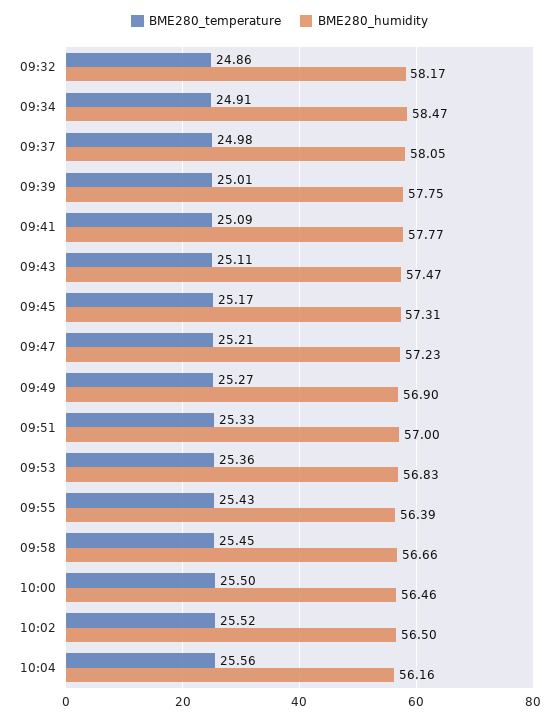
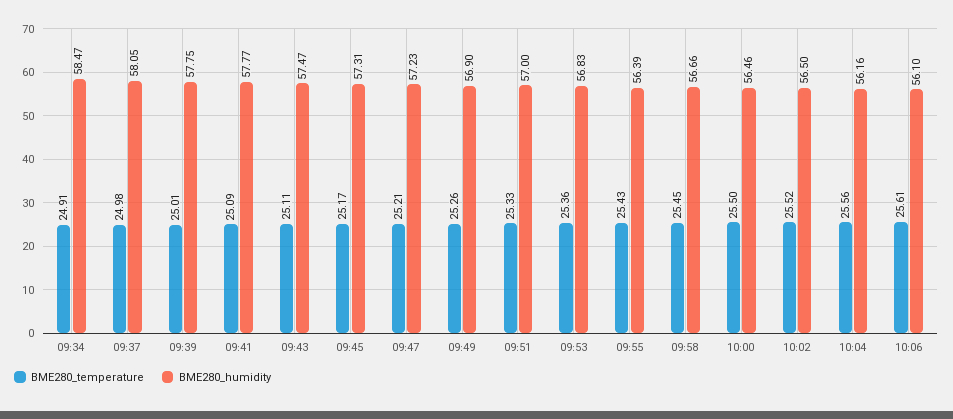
BME280_temperature, 09:32: 24.86 -> none
BME280_humidity, 09:32: 58.17 -> none
BME280_temperature, 09:49: 25.27 -> 25.26
BME280_temperature, 10:06: none -> 25.61
BME280_humidity, 10:06: none -> 56.1

